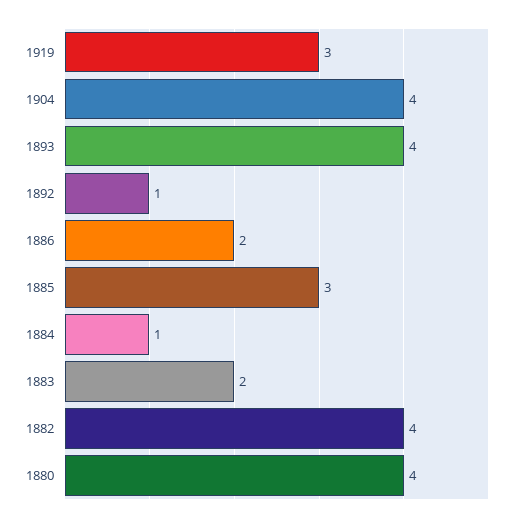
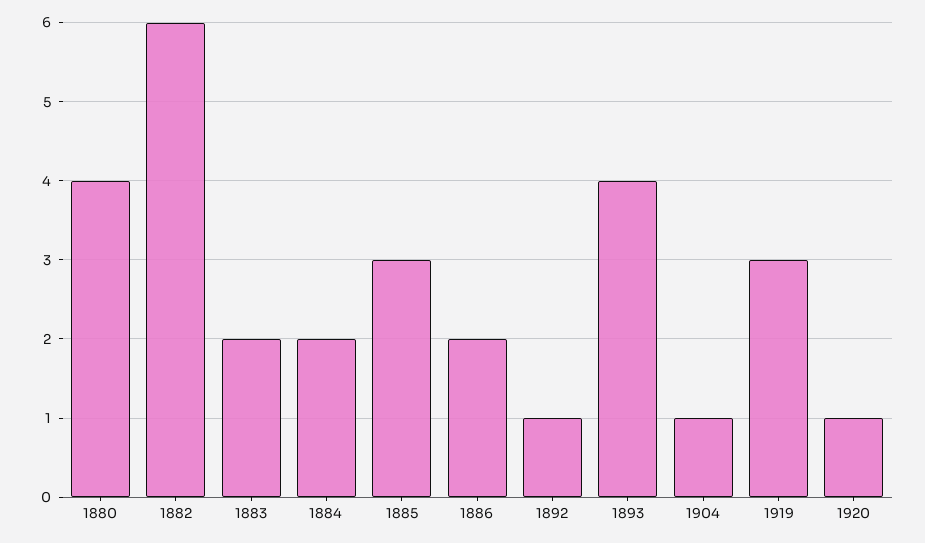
1904: 4 -> 1
1884: 1 -> 2
1882: 4 -> 6
1920: none -> 1

